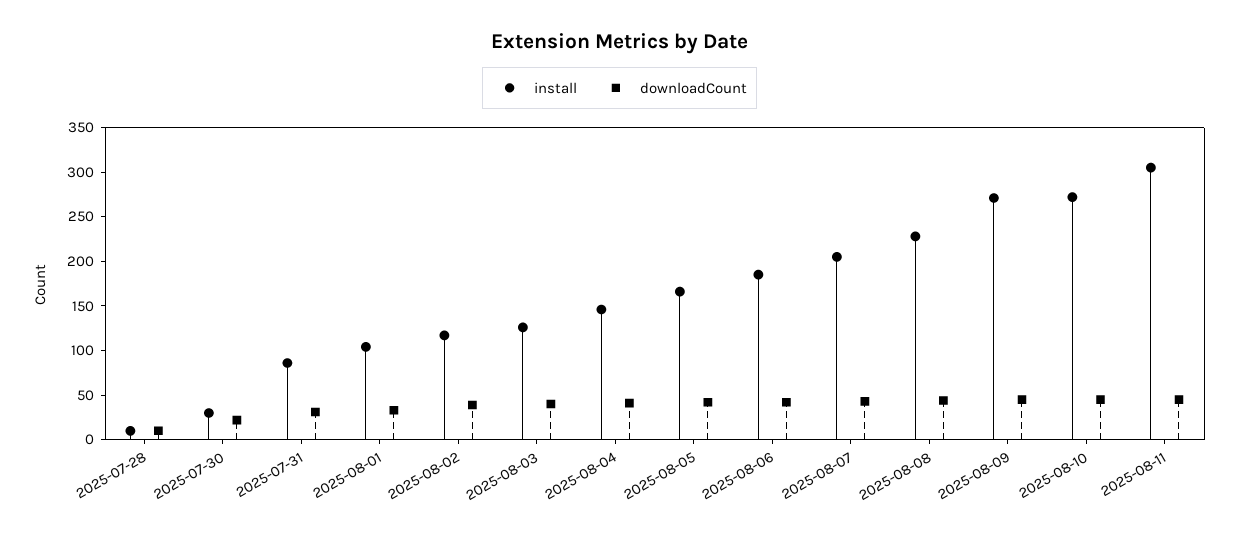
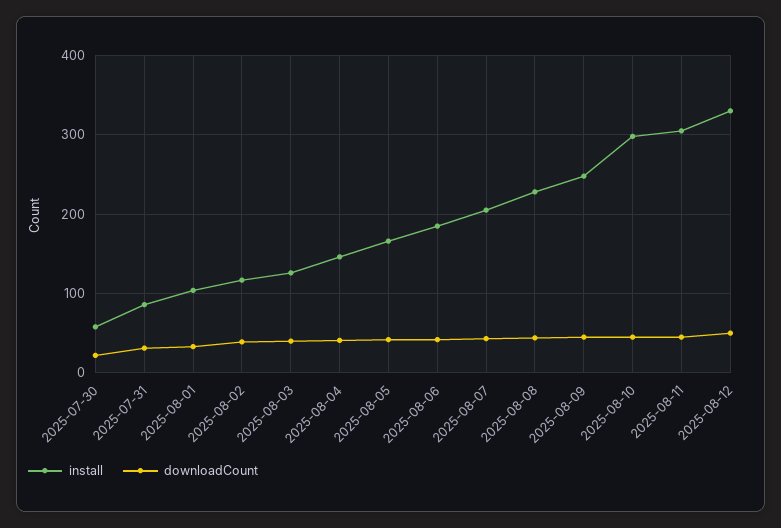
install, 2025-07-28: 10 -> none
downloadCount, 2025-07-28: 10 -> none
install, 2025-07-30: 30 -> 60
install, 2025-08-09: 270 -> 250
install, 2025-08-10: 270 -> 300
install, 2025-08-12: none -> 330
downloadCount, 2025-08-12: none -> 50

